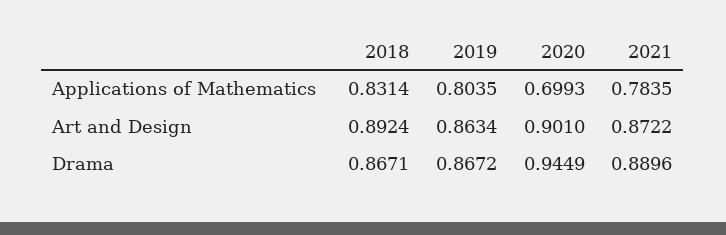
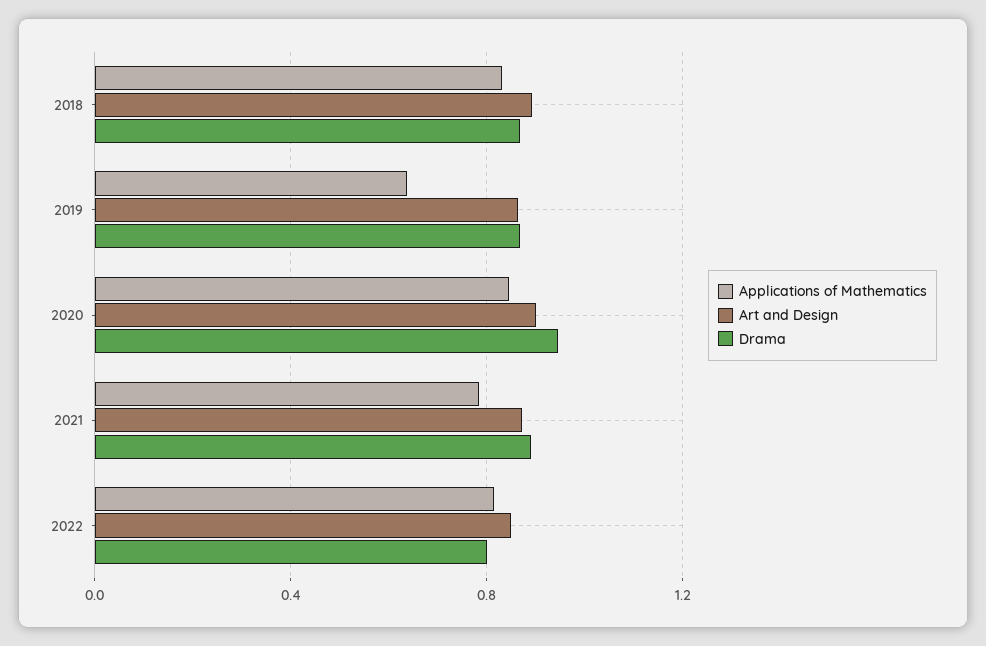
Applications of Mathematics, 2019: 0.8035 -> 0.65
Applications of Mathematics, 2020: 0.6993 -> 0.85
Applications of Mathematics, 2022: none -> 0.8
Art and Design, 2022: none -> 0.85
Drama, 2022: none -> 0.8

